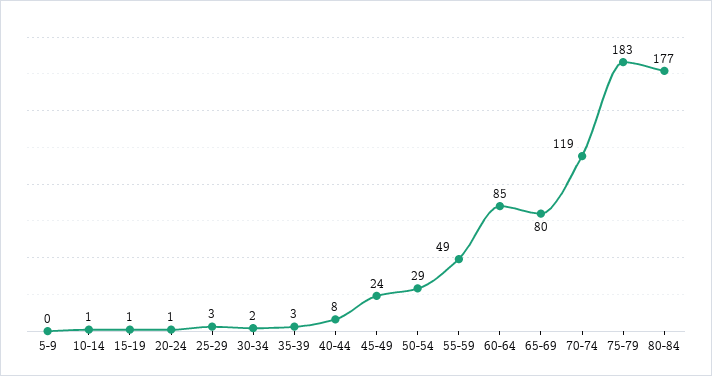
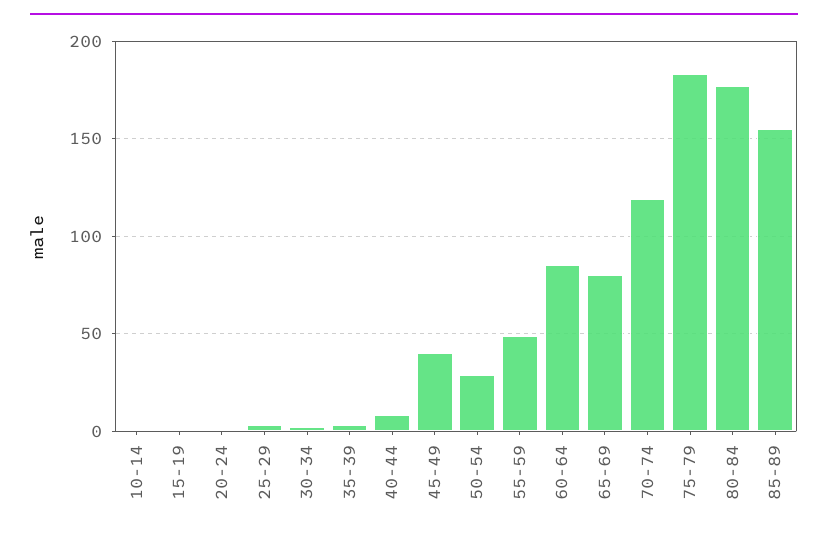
5-9: 0 -> none
45-49: 24 -> 40
85-89: none -> 155

